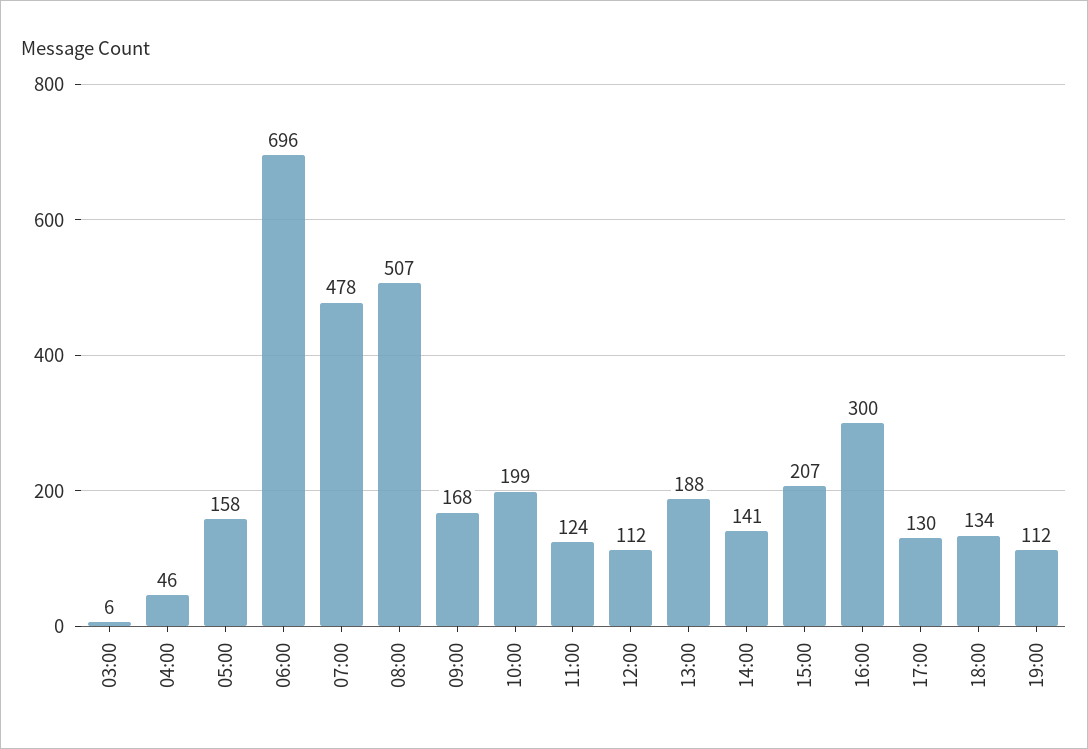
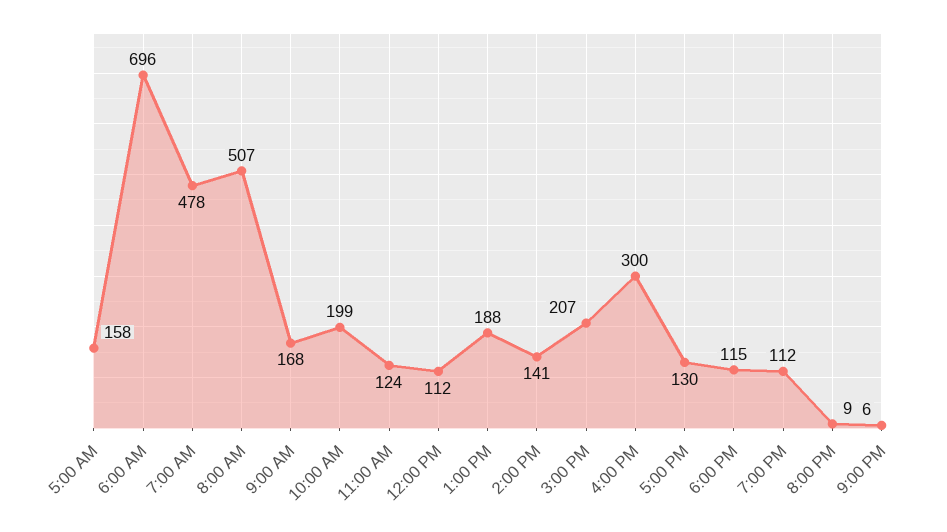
03:00: 6 -> none
04:00: 46 -> none
18:00: 134 -> 115
8:00 PM: none -> 9
9:00 PM: none -> 6

